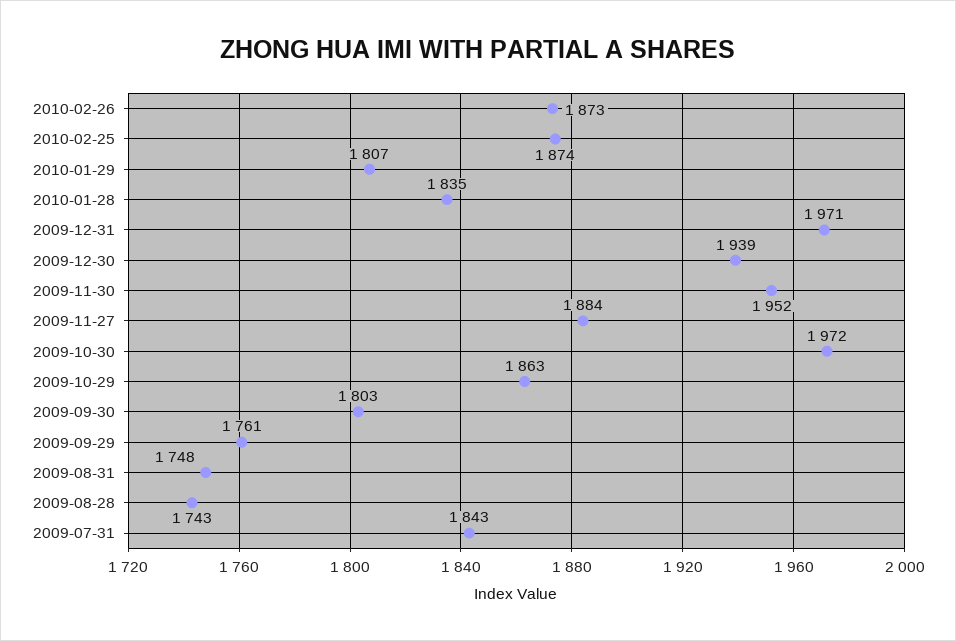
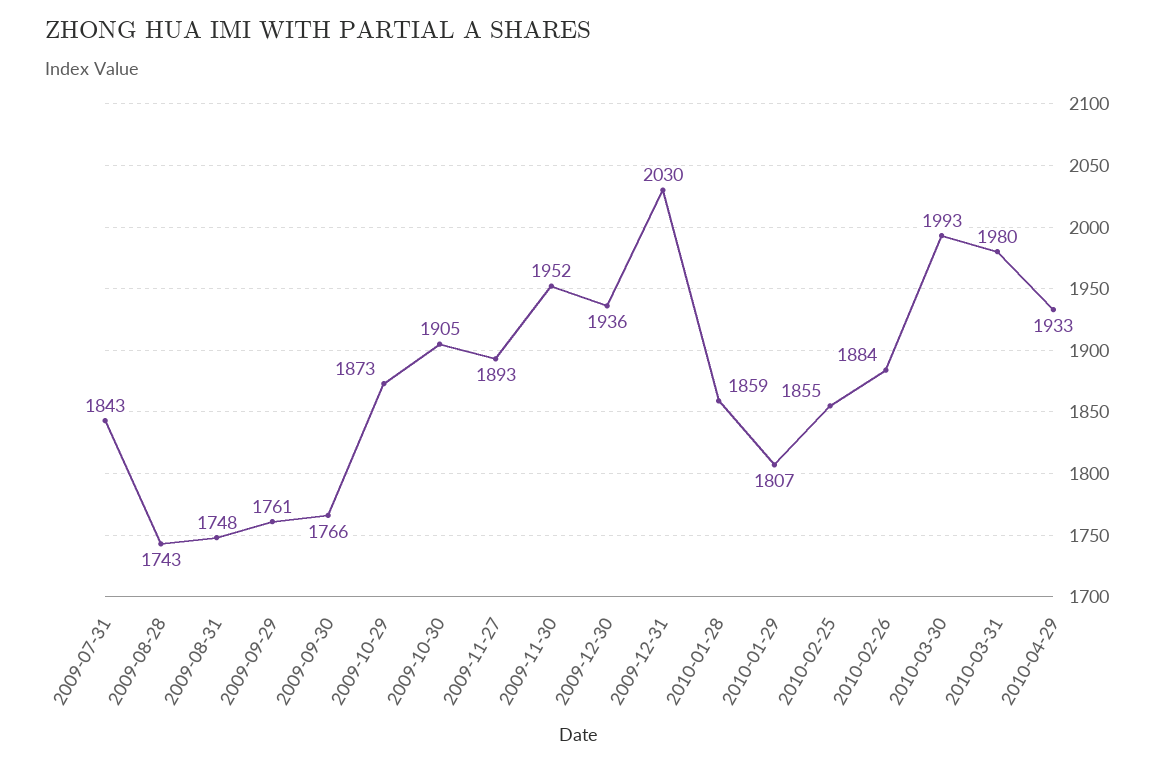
2010-02-26: 1873 -> 1884
2010-02-25: 1874 -> 1855
2010-01-28: 1835 -> 1859
2009-12-31: 1971 -> 2030
2009-12-30: 1939 -> 1936
2009-11-27: 1884 -> 1893
2009-10-30: 1972 -> 1905
2009-10-29: 1863 -> 1873
2009-09-30: 1803 -> 1766
2010-03-30: none -> 1993
2010-03-31: none -> 1980
2010-04-29: none -> 1933

